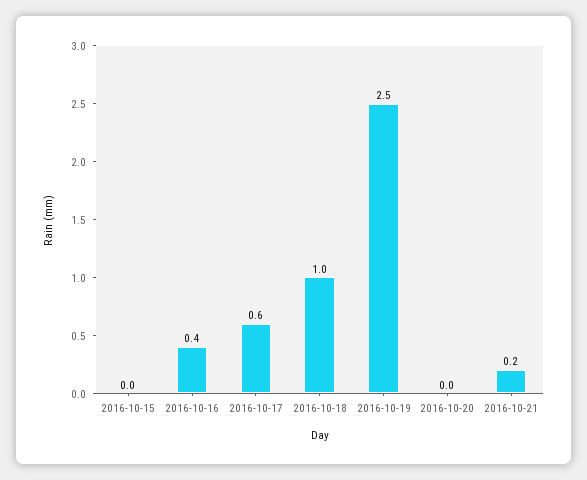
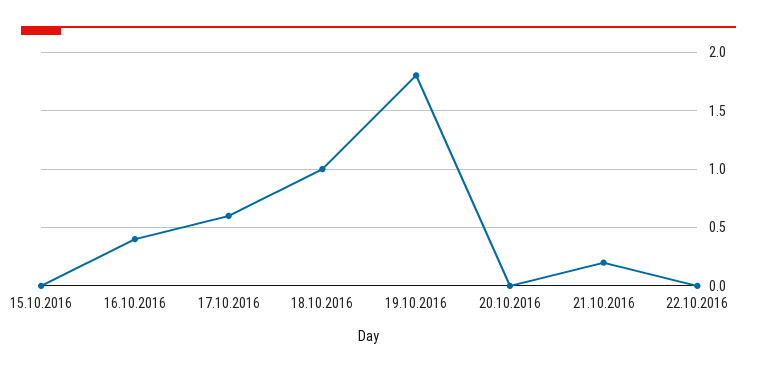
2016-10-19: 2.5 -> 1.8
22.10.2016: none -> 0

